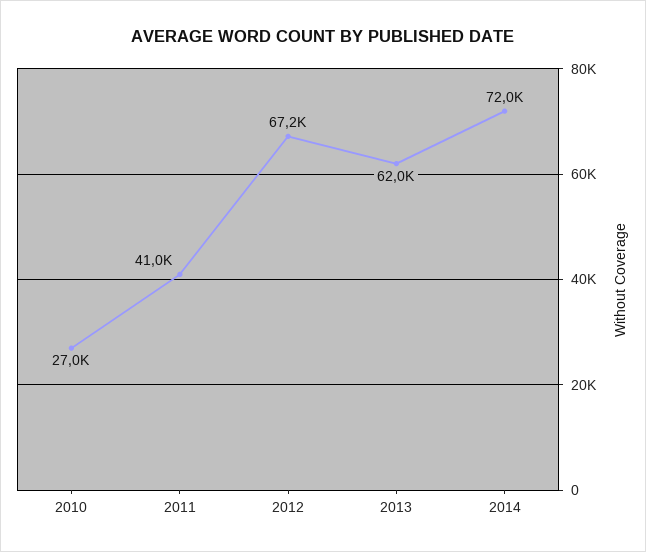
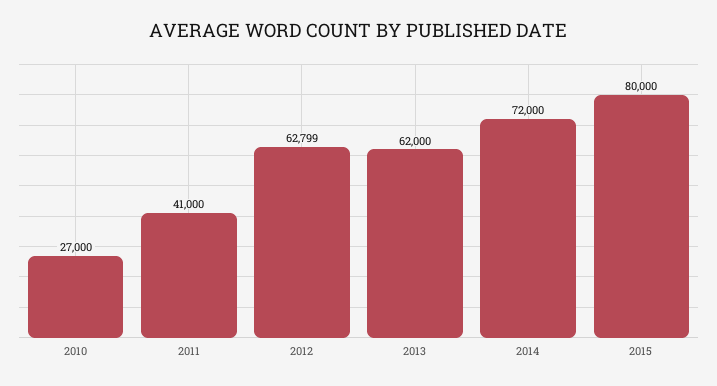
2012: 67200 -> 62799
2015: none -> 80000

